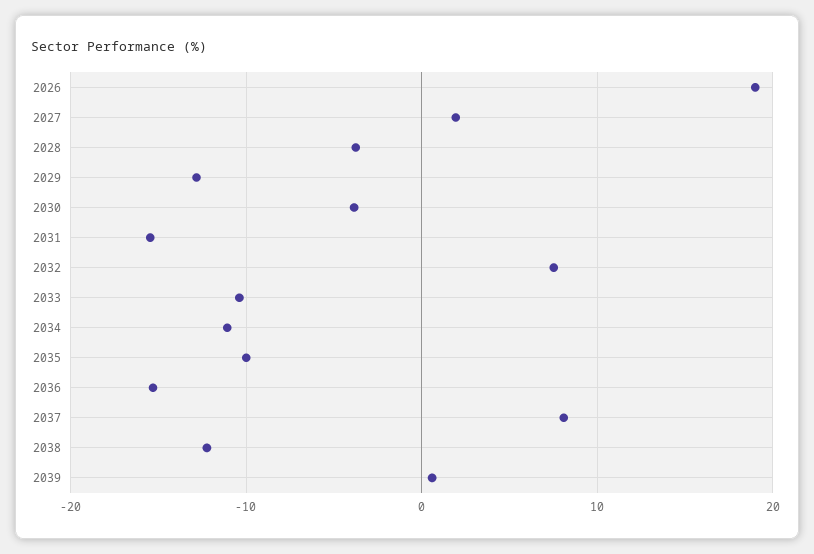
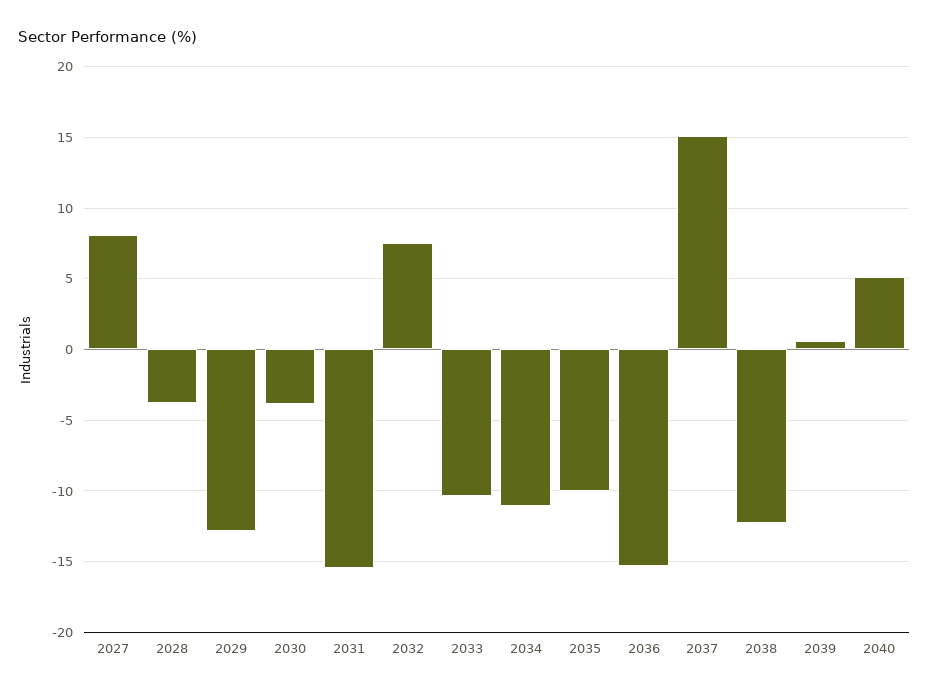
2026: 19 -> none
2027: 2 -> 8
2037: 8 -> 15
2040: none -> 5

